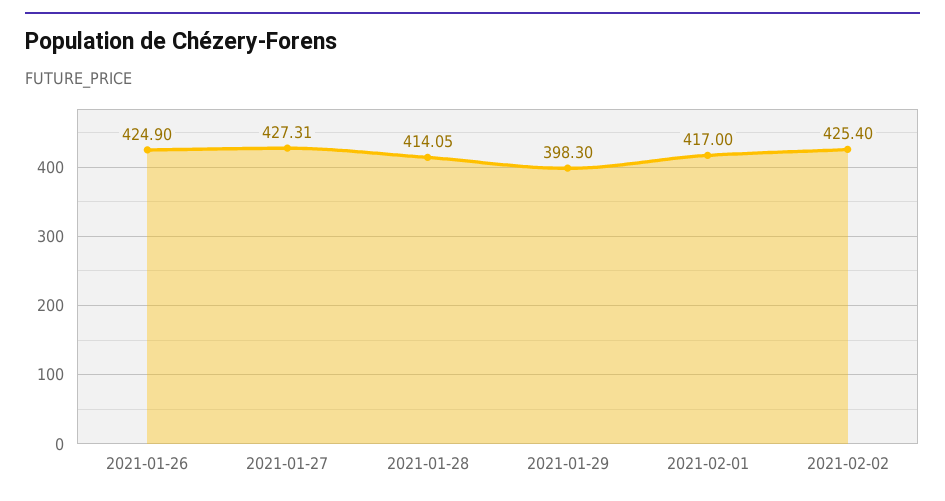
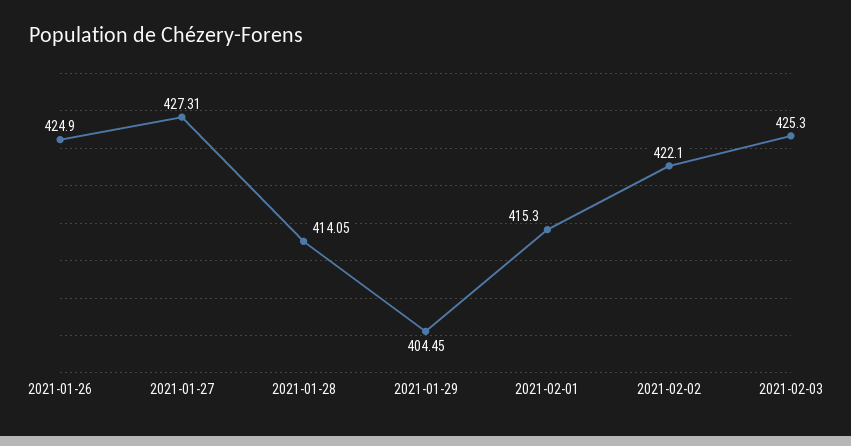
2021-01-29: 398.3 -> 404.45
2021-02-01: 417 -> 415.3
2021-02-02: 425.4 -> 422.1
2021-02-03: none -> 425.3

